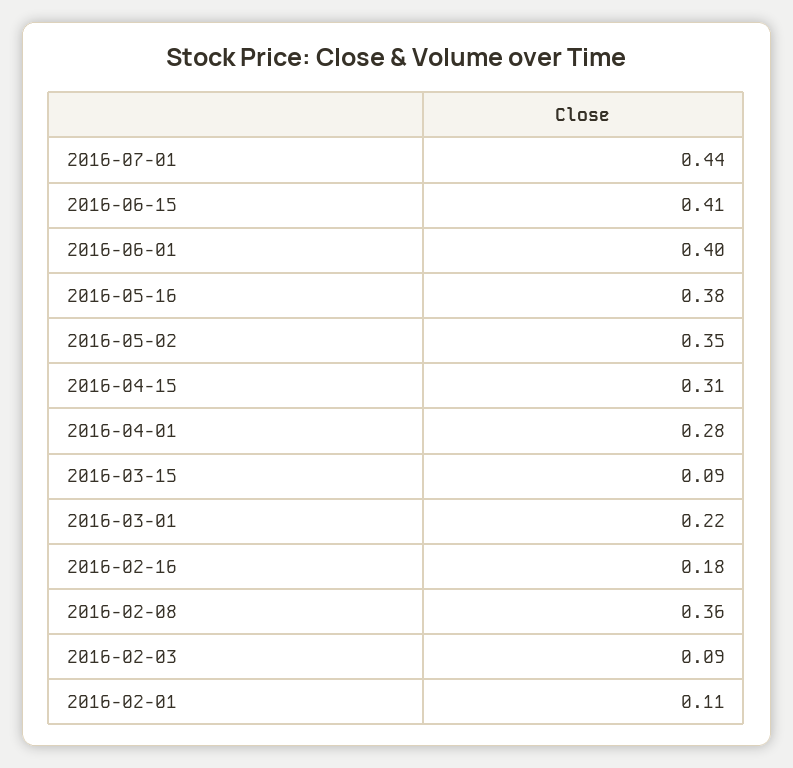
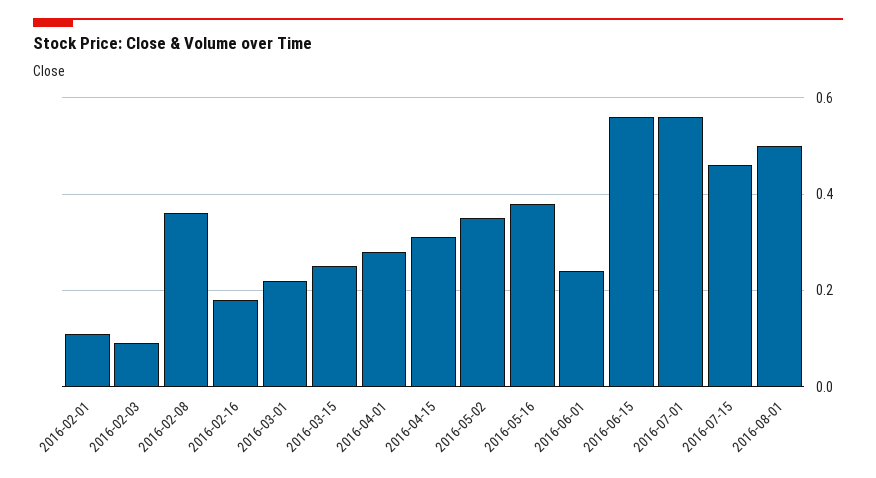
2016-07-01: 0.44 -> 0.55
2016-06-15: 0.41 -> 0.55
2016-06-01: 0.4 -> 0.25
2016-03-15: 0.09 -> 0.25
2016-07-15: none -> 0.45
2016-08-01: none -> 0.5

